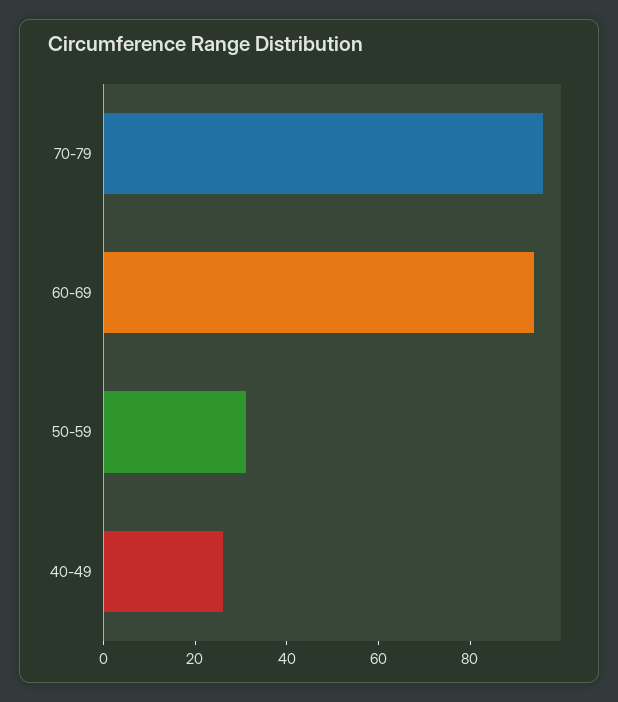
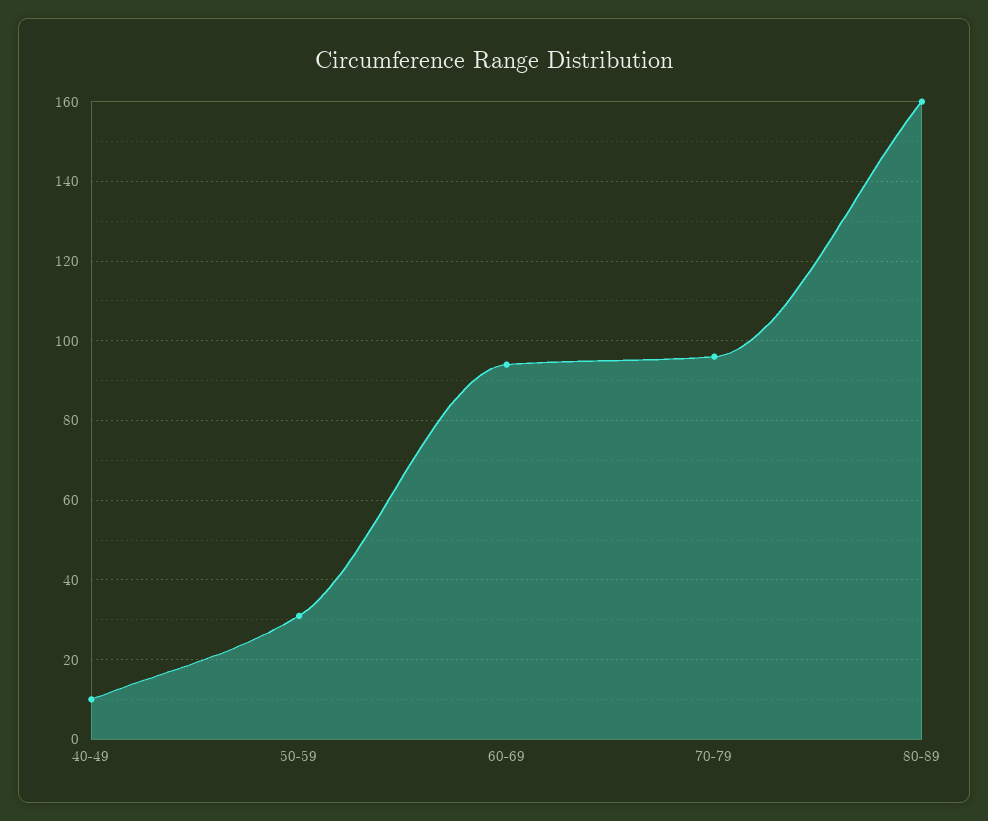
40-49: 25 -> 10
80-89: none -> 160

